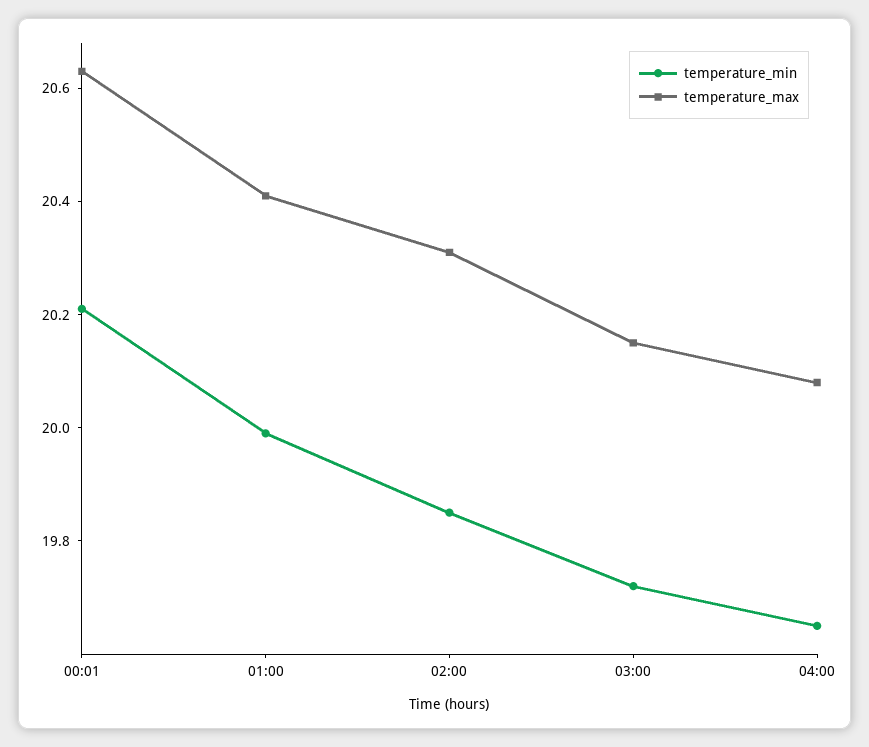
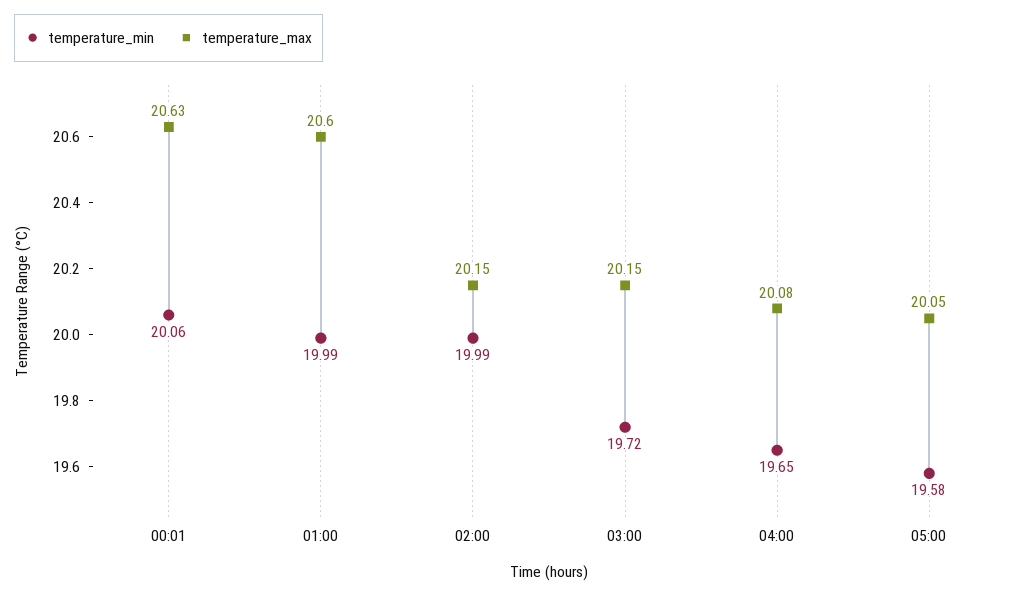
temperature_min, 00:01: 20.2 -> 20.06
temperature_max, 01:00: 20.4 -> 20.6
temperature_min, 02:00: 19.85 -> 19.99
temperature_max, 02:00: 20.3 -> 20.15
temperature_min, 05:00: none -> 19.58
temperature_max, 05:00: none -> 20.05

